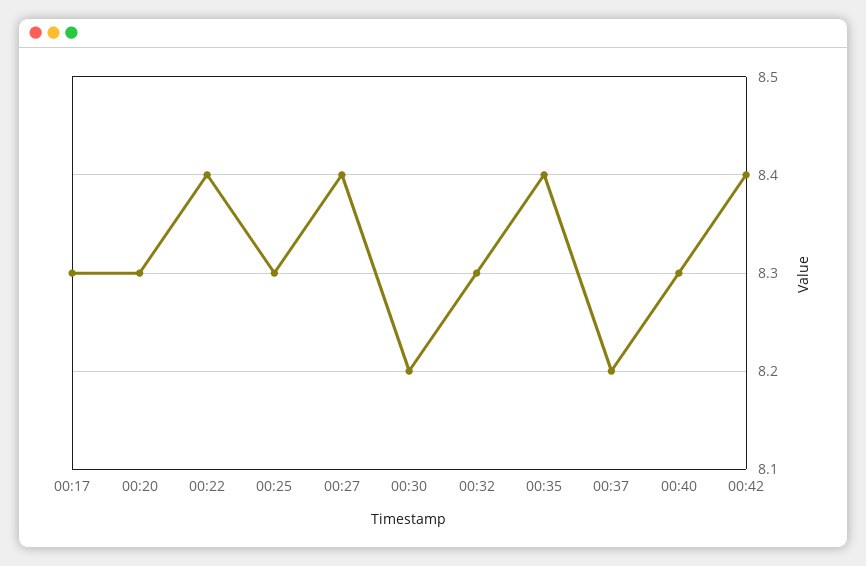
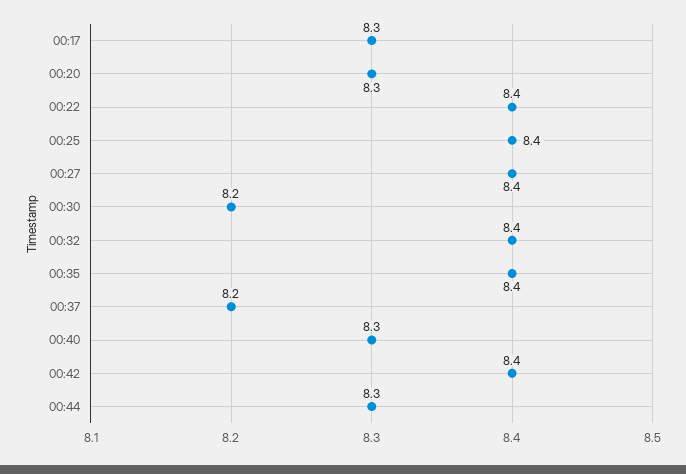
00:25: 8.3 -> 8.4
00:32: 8.3 -> 8.4
00:44: none -> 8.3

